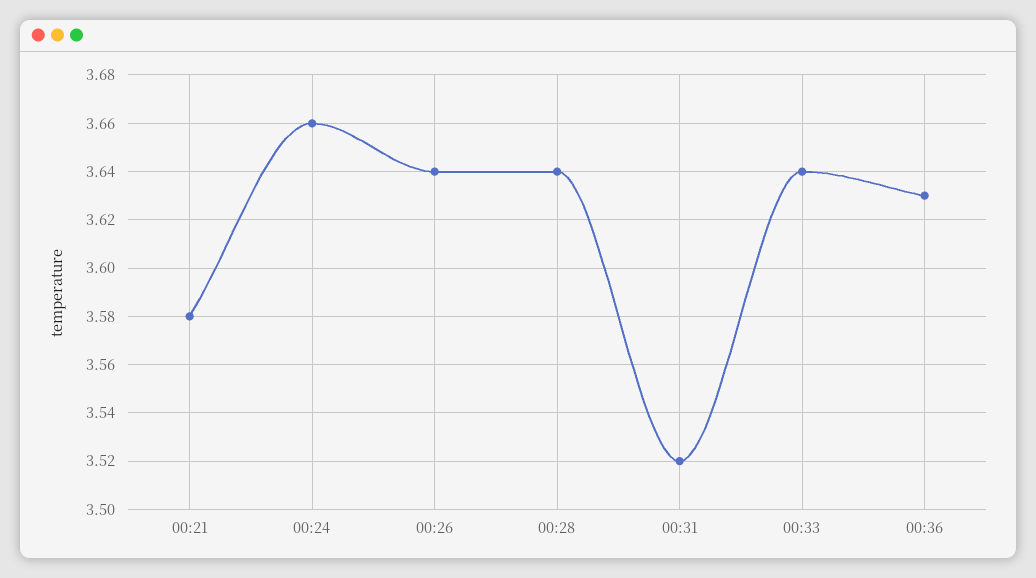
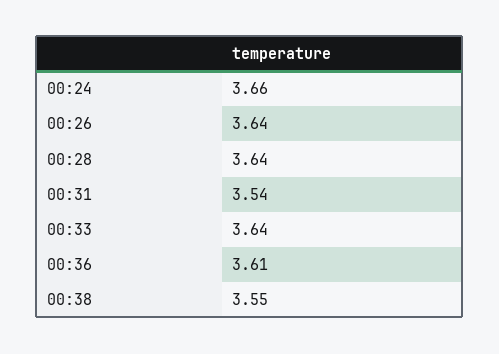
00:21: 3.58 -> none
00:31: 3.52 -> 3.54
00:36: 3.63 -> 3.61
00:38: none -> 3.55

